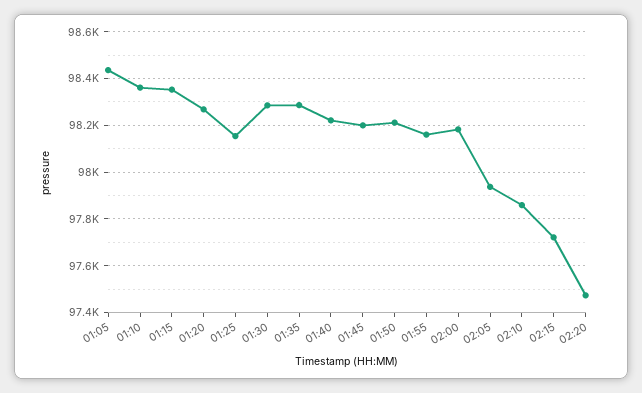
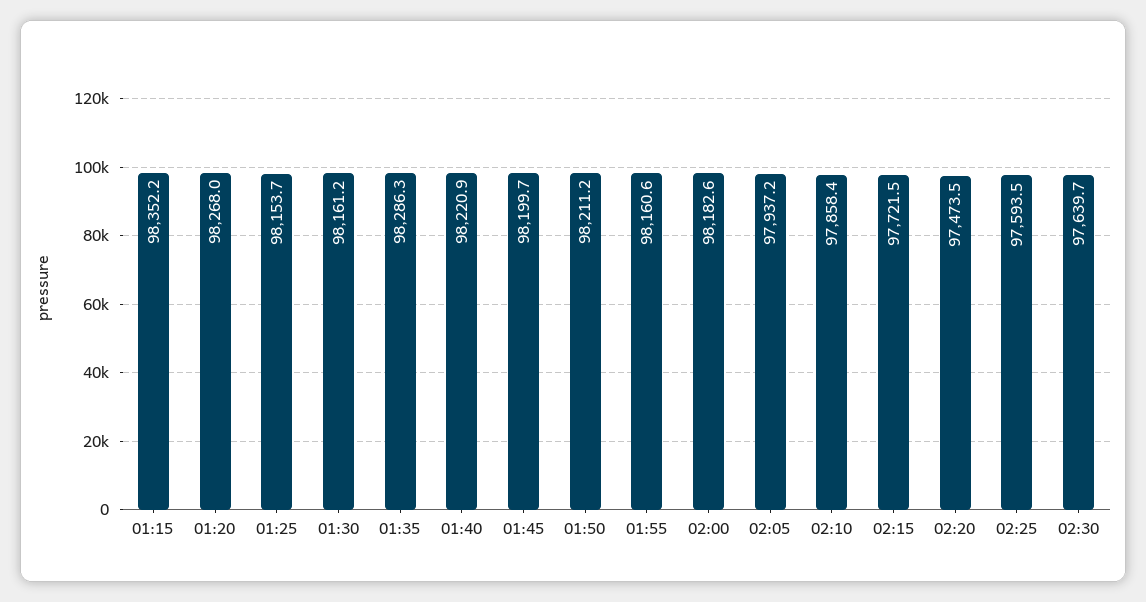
01:05: 98450 -> none
01:10: 98350 -> none
01:30: 98300 -> 98161.2
02:25: none -> 97593.5
02:30: none -> 97639.7

